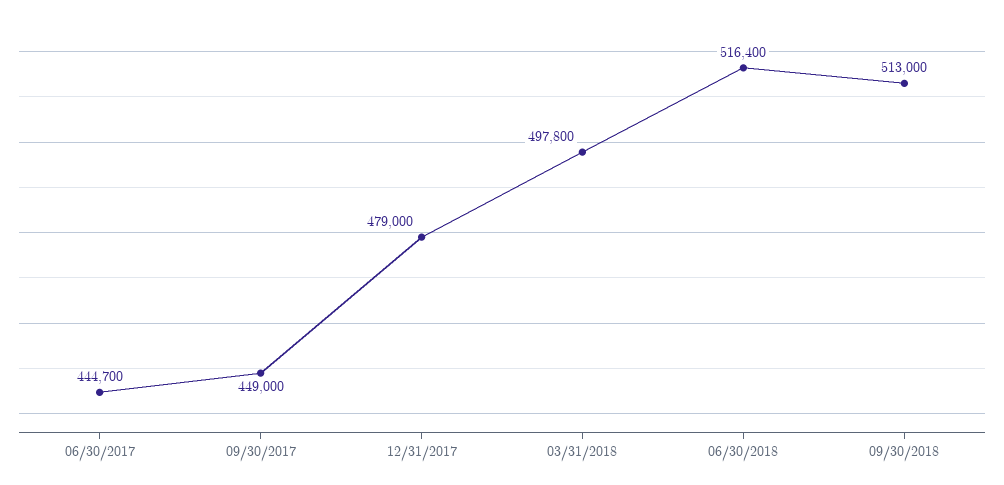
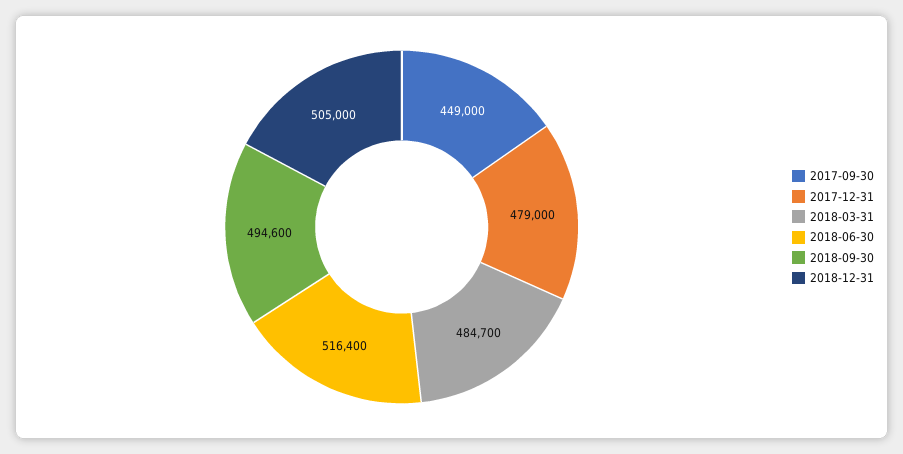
06/30/2017: 444700 -> none
03/31/2018: 497800 -> 484700
09/30/2018: 513000 -> 494600
2018-12-31: none -> 505000

